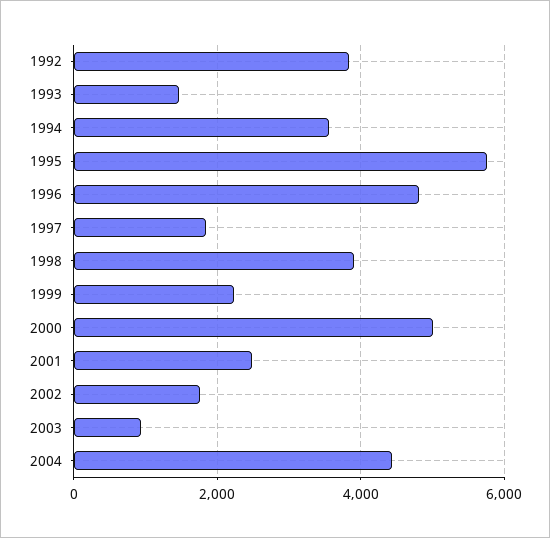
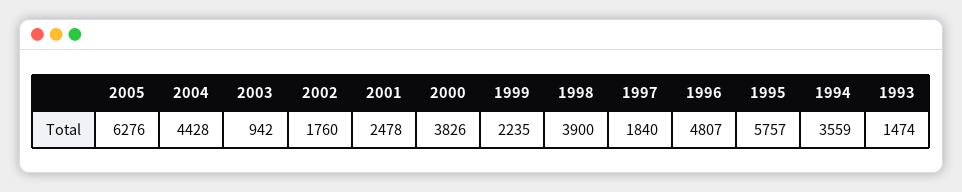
1992: 3800 -> none
2000: 5000 -> 3826
2005: none -> 6276

